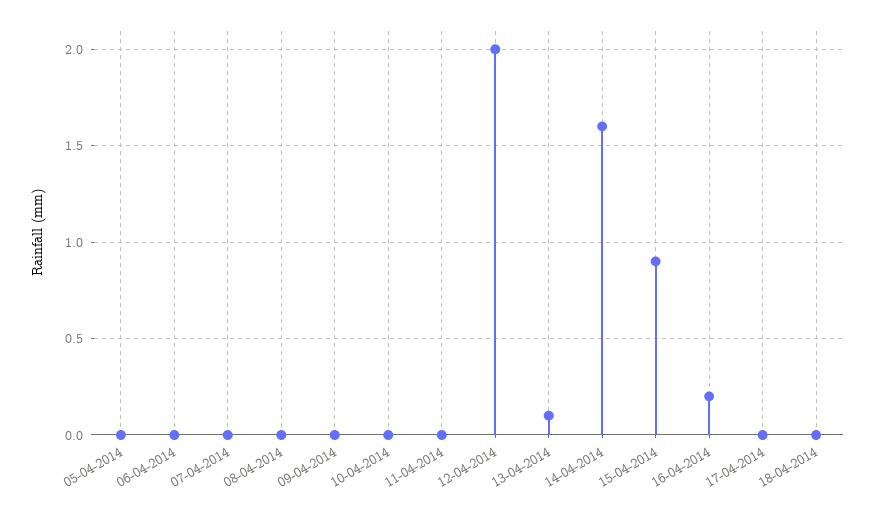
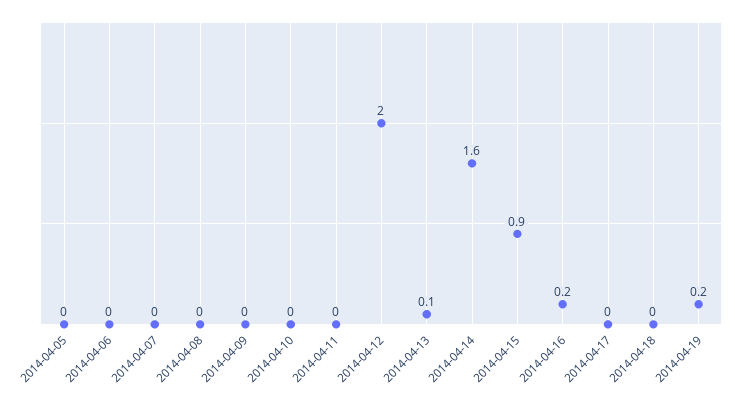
2014-04-19: none -> 0.2

